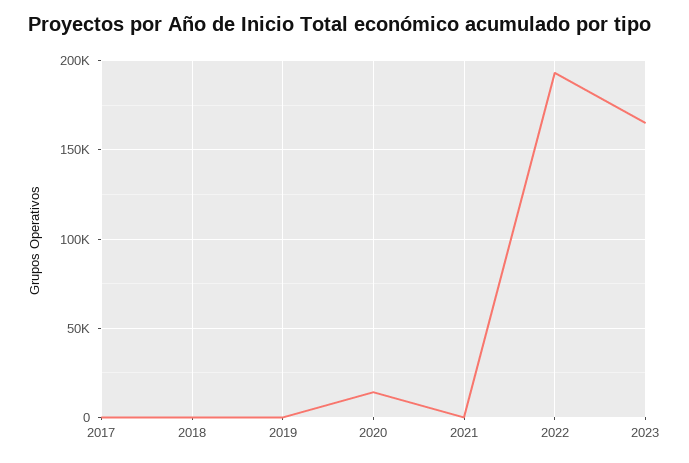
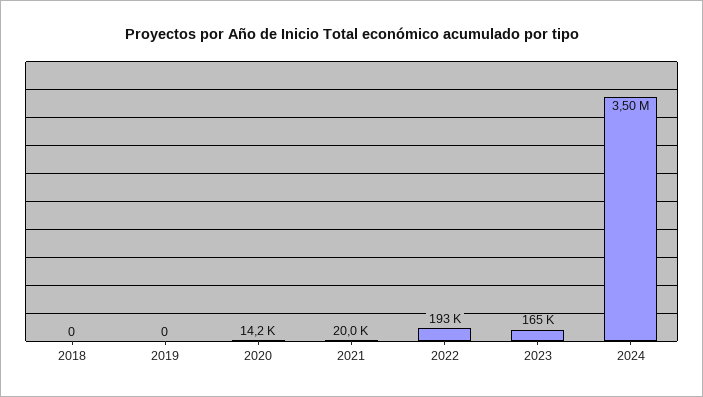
2017: 0 -> none
2021: 0 -> 20000
2024: none -> 3500000

